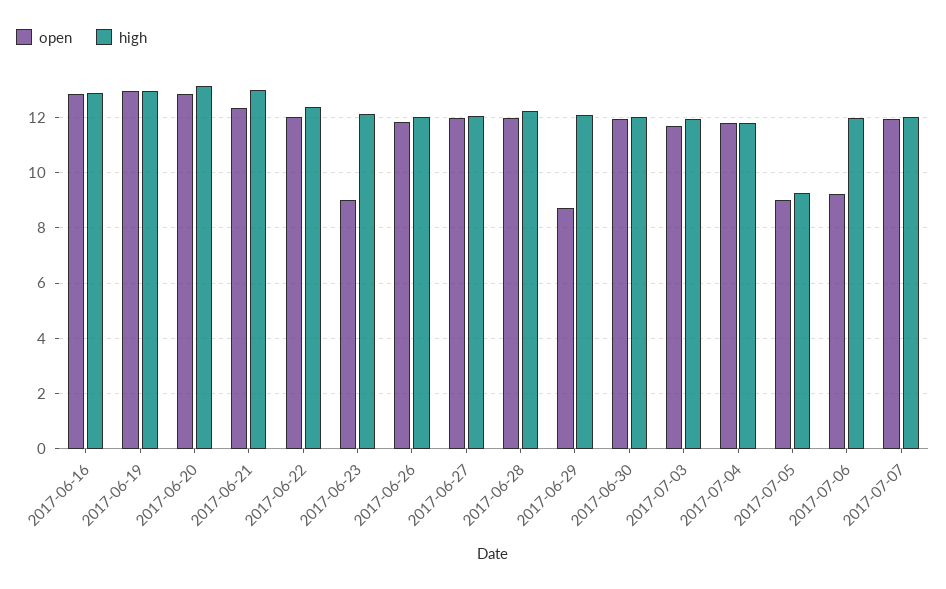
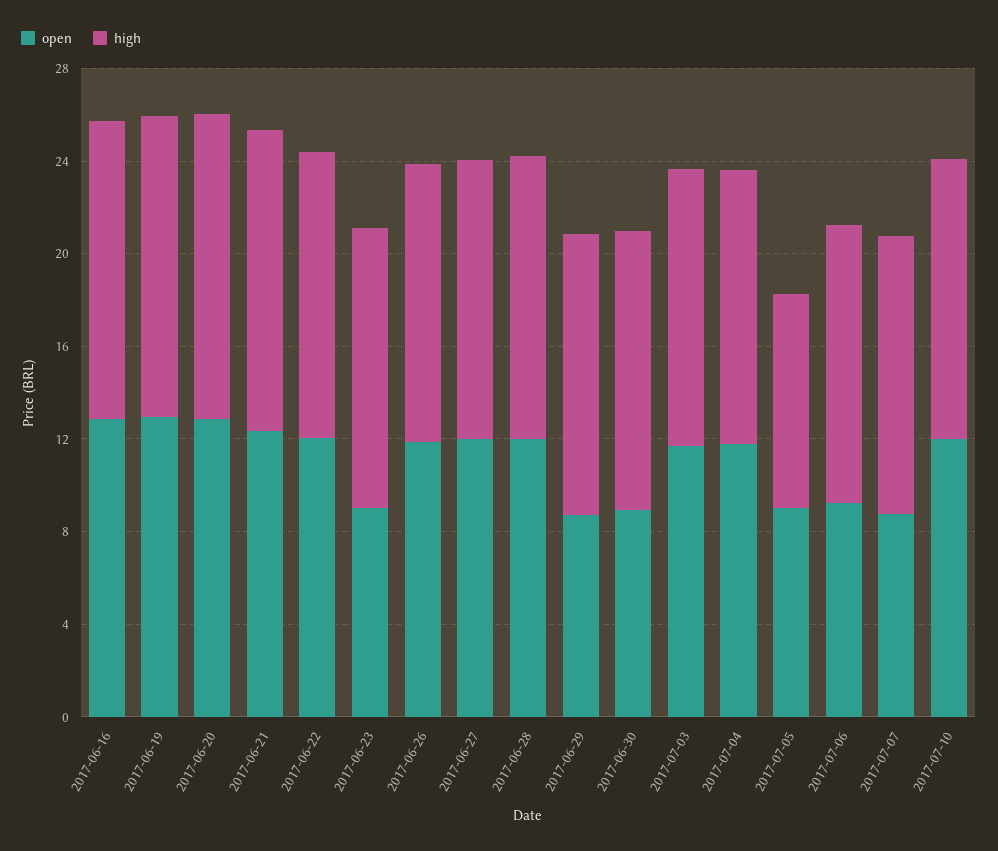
open, 2017-06-30: 12 -> 9
open, 2017-07-07: 12 -> 9
open, 2017-07-10: none -> 12
high, 2017-07-10: none -> 12

